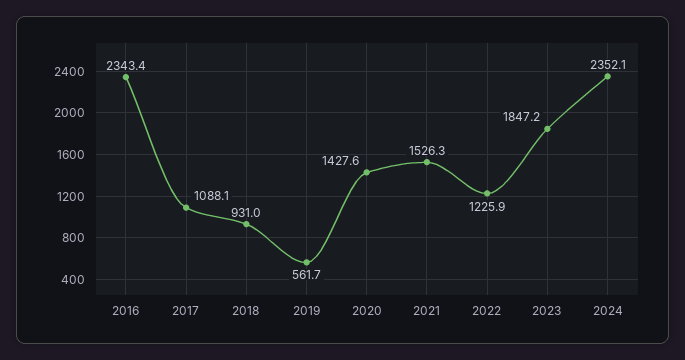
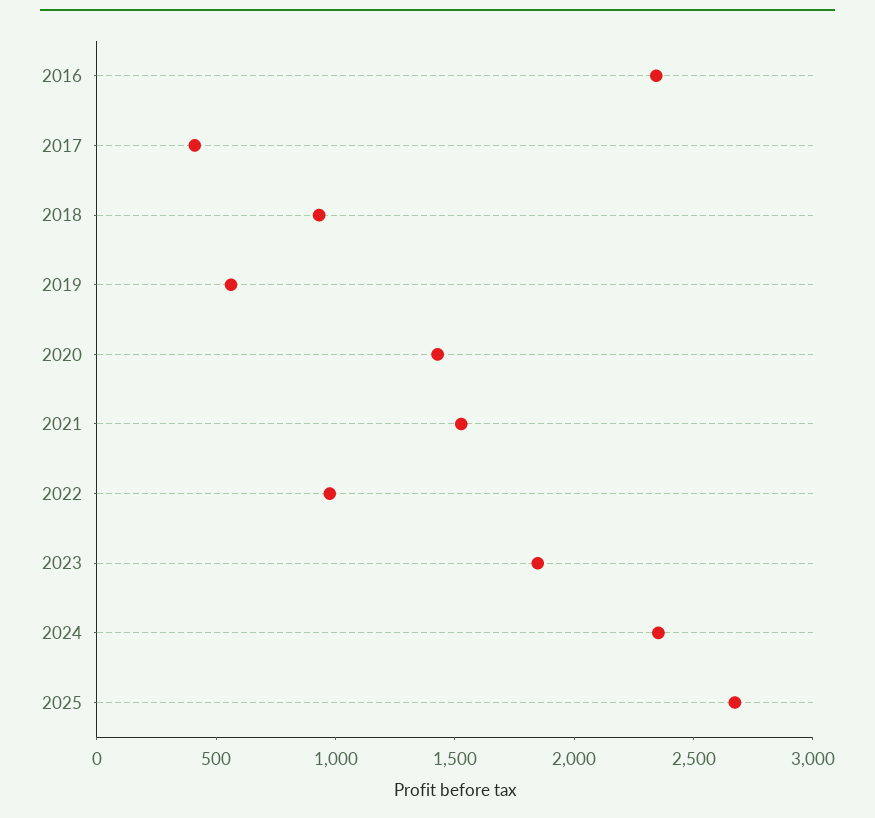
2017: 1088.1 -> 400
2022: 1225.9 -> 1000
2025: none -> 2700

